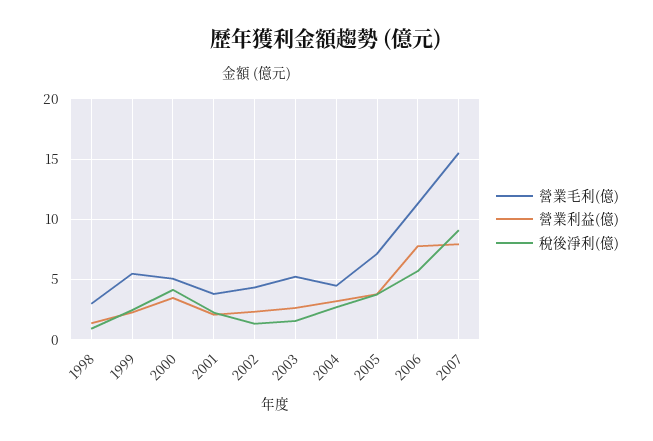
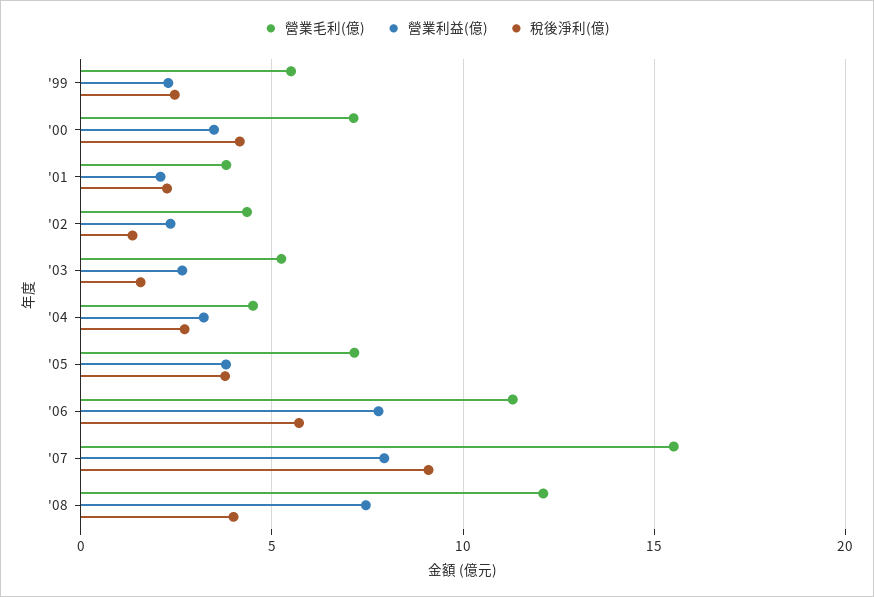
營業毛利(億), 1998: 3 -> none
營業利益(億), 1998: 1.5 -> none
稅後淨利(億), 1998: 1 -> none
營業毛利(億), 2000: 5 -> 7
營業毛利(億), '08: none -> 12
營業利益(億), '08: none -> 7.5
稅後淨利(億), '08: none -> 4

